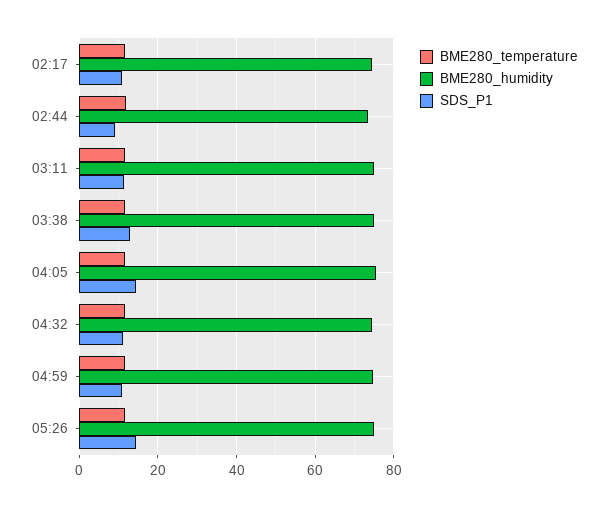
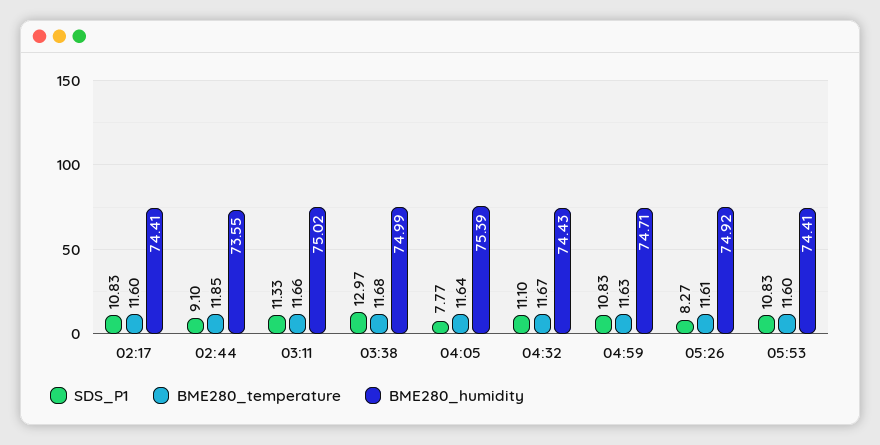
SDS_P1, 04:05: 14 -> 7.77
SDS_P1, 05:26: 14 -> 8.27
SDS_P1, 05:53: none -> 10.83
BME280_temperature, 05:53: none -> 11.6
BME280_humidity, 05:53: none -> 74.41

